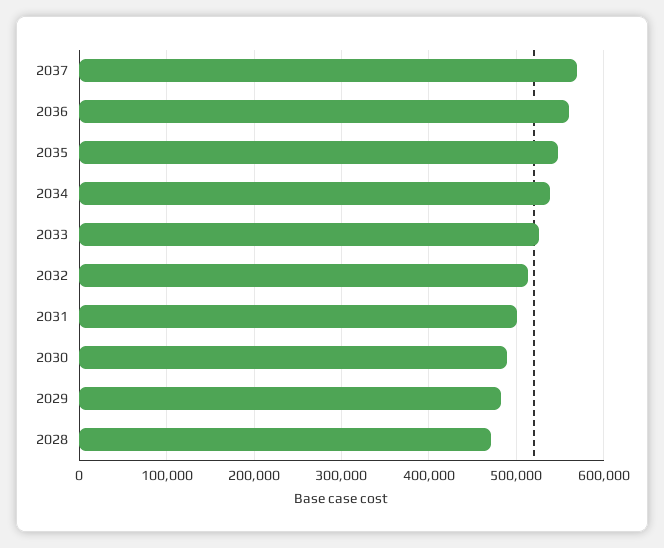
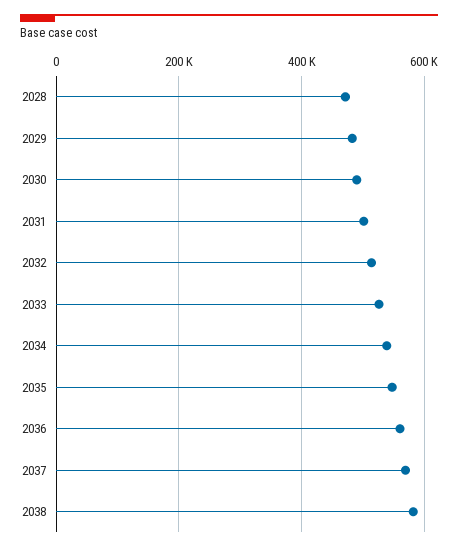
2038: none -> 580000

